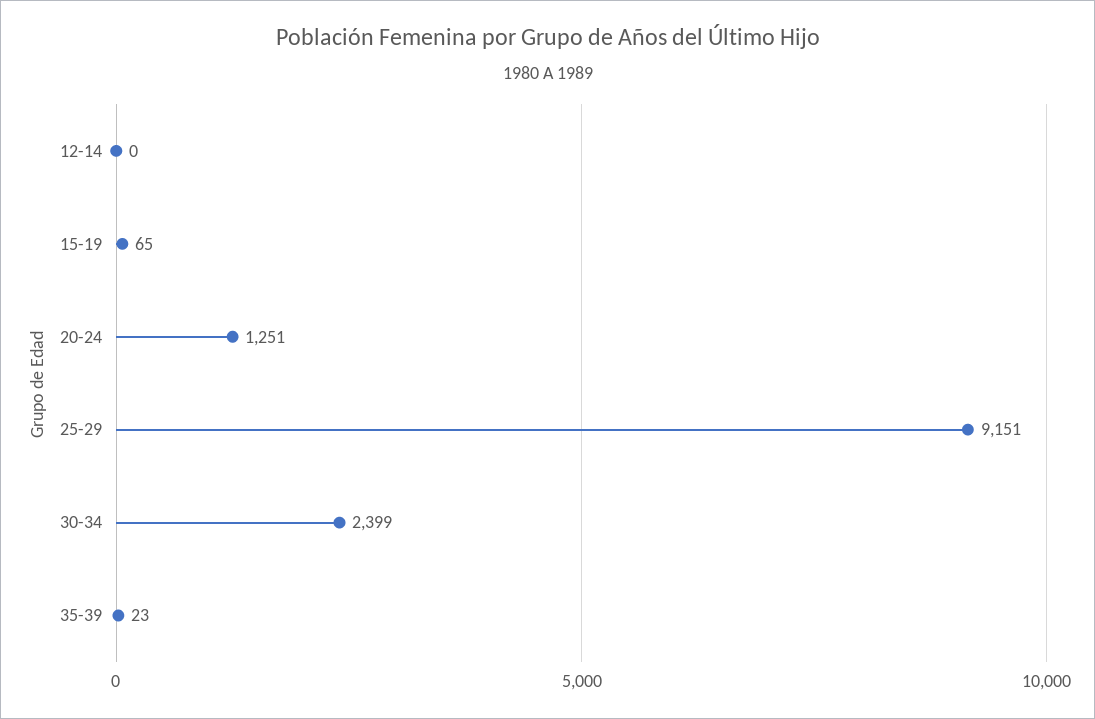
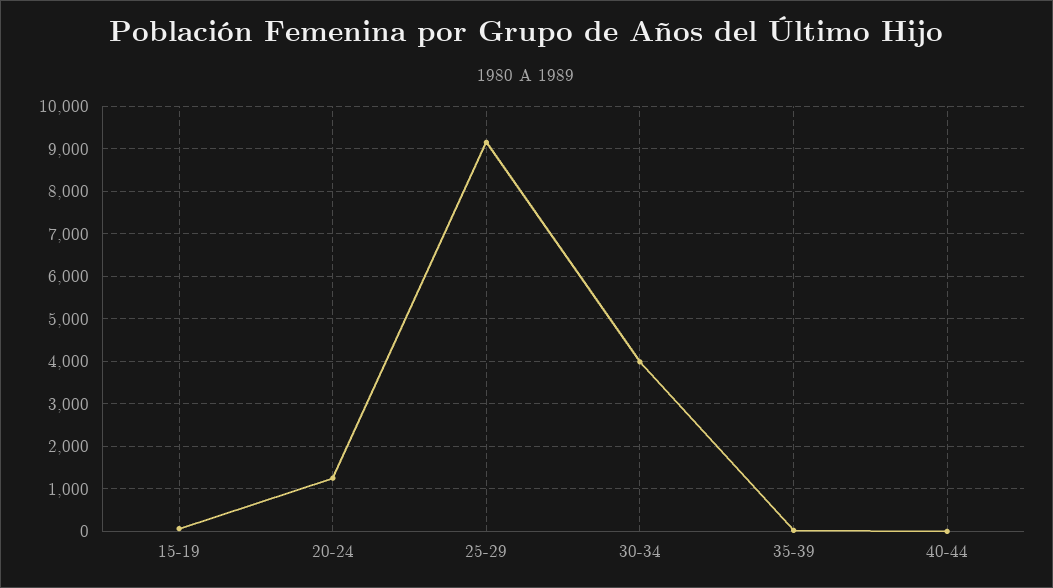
12-14: 0 -> none
30-34: 2399 -> 4000
40-44: none -> 0

